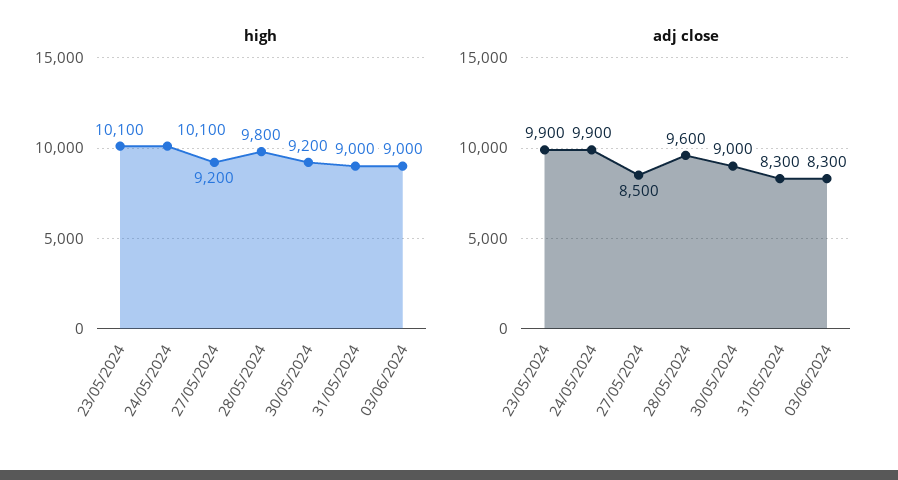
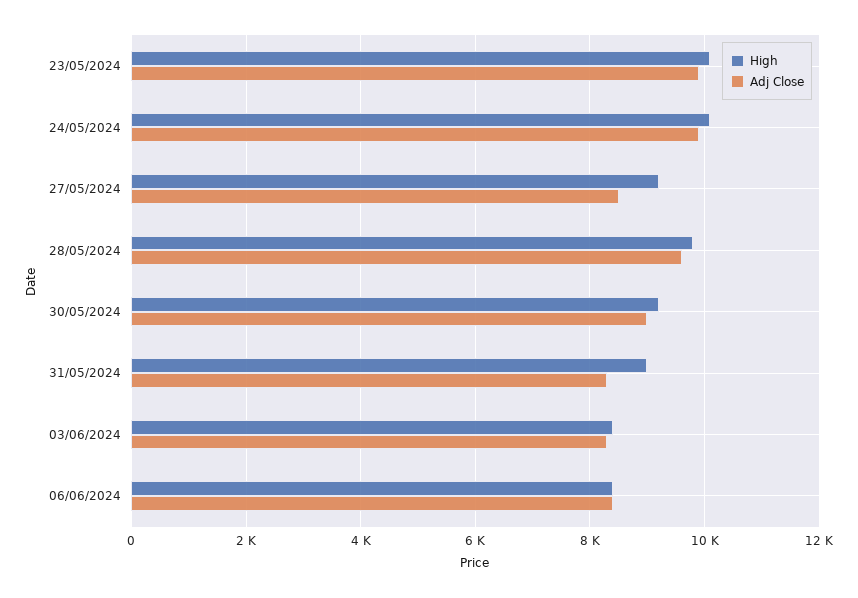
high, 03/06/2024: 9000 -> 8400
high, 06/06/2024: none -> 8400
adj close, 06/06/2024: none -> 8400

